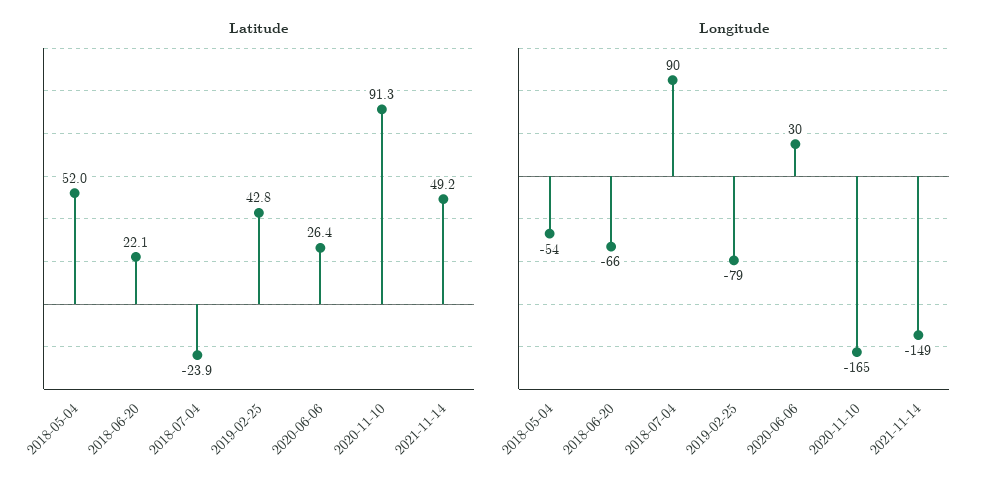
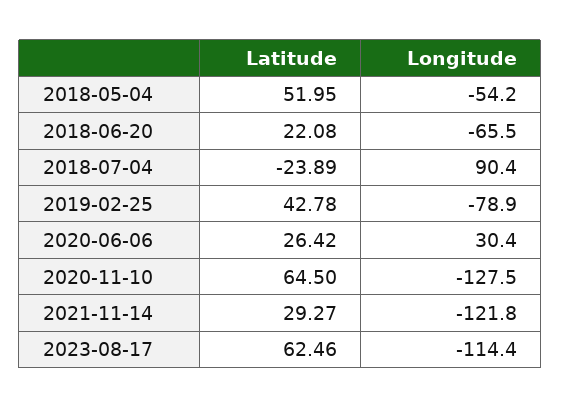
Latitude, 2020-11-10: 91.3 -> 64.5
Latitude, 2021-11-14: 49.2 -> 29.27
Longitude, 2020-11-10: -165 -> -127.5
Longitude, 2021-11-14: -149 -> -121.8
Latitude, 2023-08-17: none -> 62.46
Longitude, 2023-08-17: none -> -114.4

